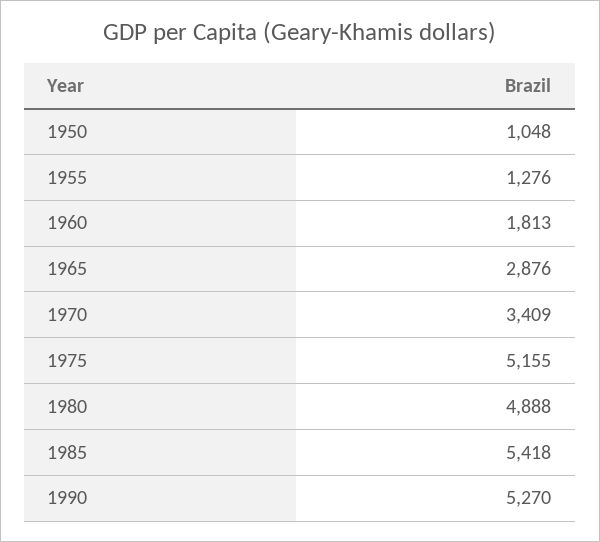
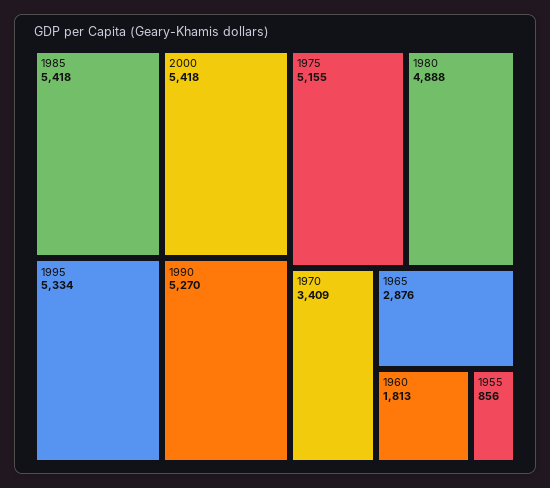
1950: 1048 -> none
1955: 1276 -> 856
2000: none -> 5418
1995: none -> 5334

